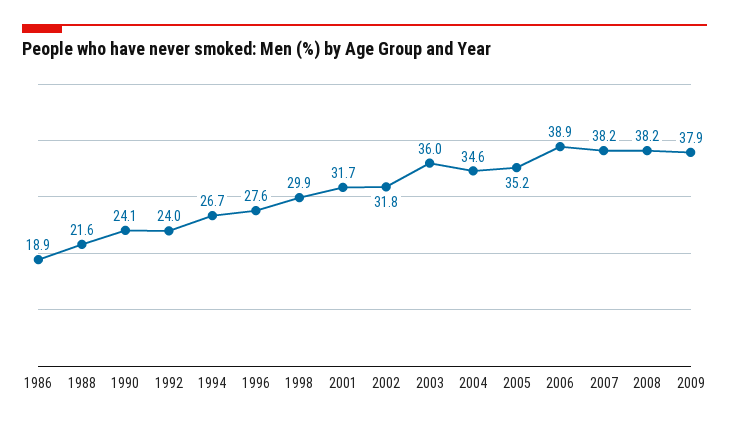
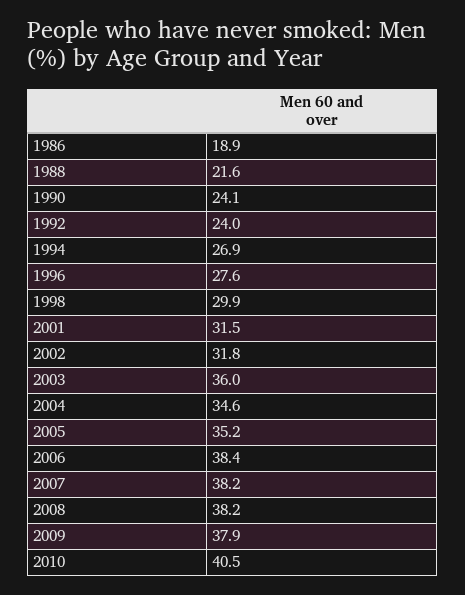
1994: 26.7 -> 26.9
2001: 31.7 -> 31.5
2006: 38.9 -> 38.4
2010: none -> 40.5

